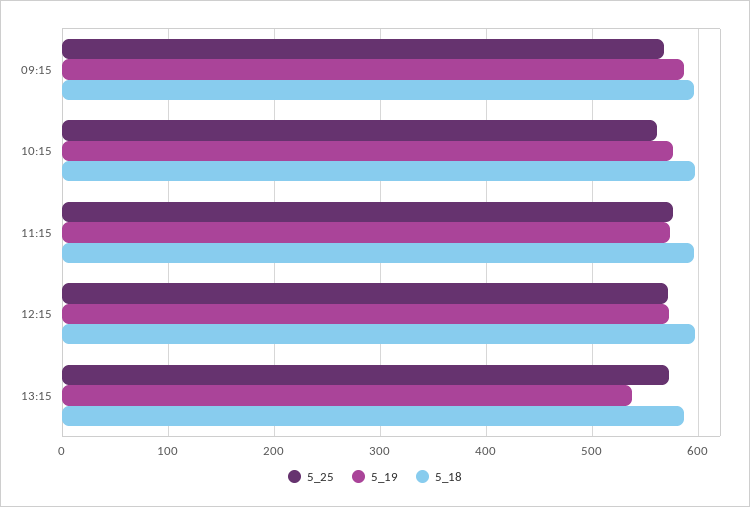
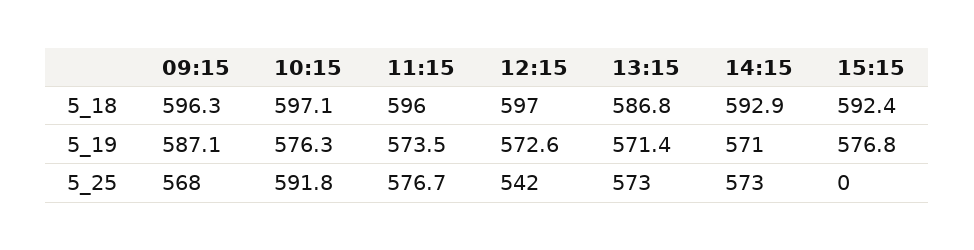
5_25, 10:15: 560 -> 591.8
5_25, 12:15: 570 -> 542
5_19, 13:15: 540 -> 571.4
5_18, 14:15: none -> 592.9
5_18, 15:15: none -> 592.4
5_19, 14:15: none -> 571
5_19, 15:15: none -> 576.8
5_25, 14:15: none -> 573
5_25, 15:15: none -> 0

